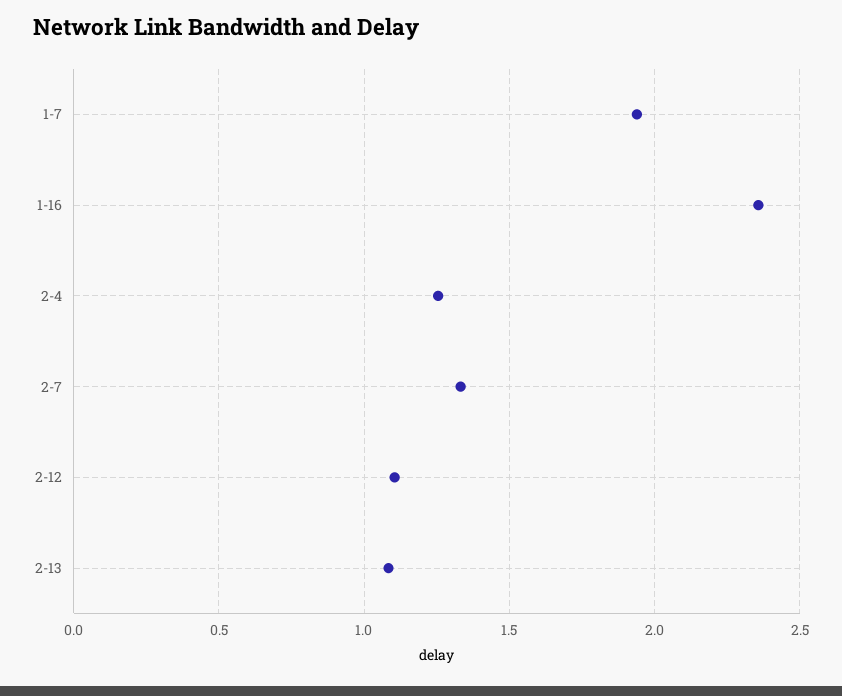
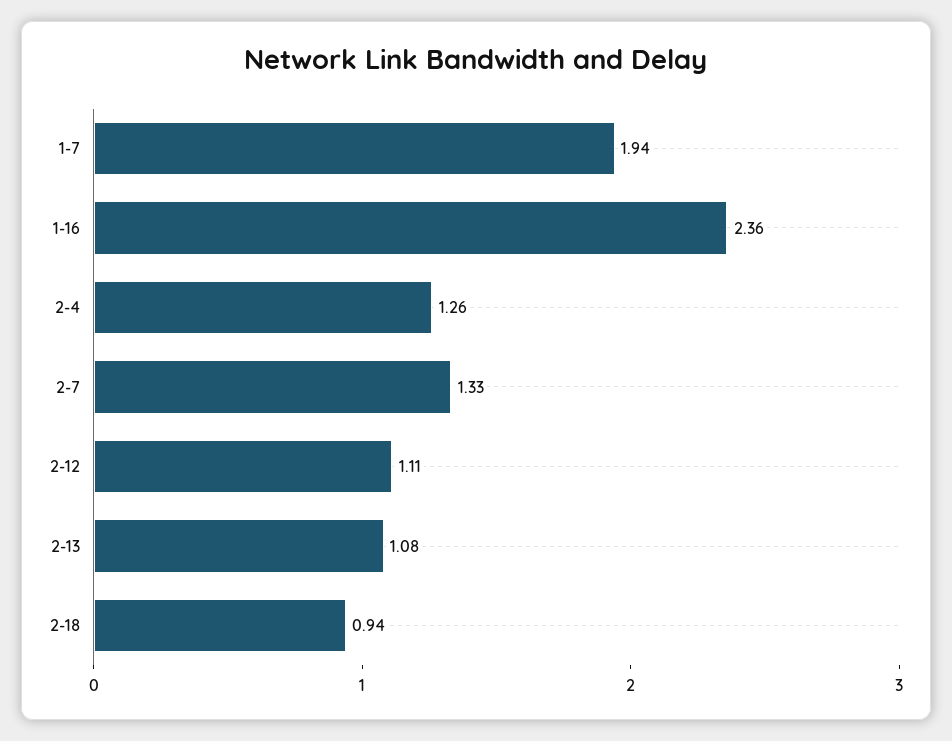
2-18: none -> 0.94

